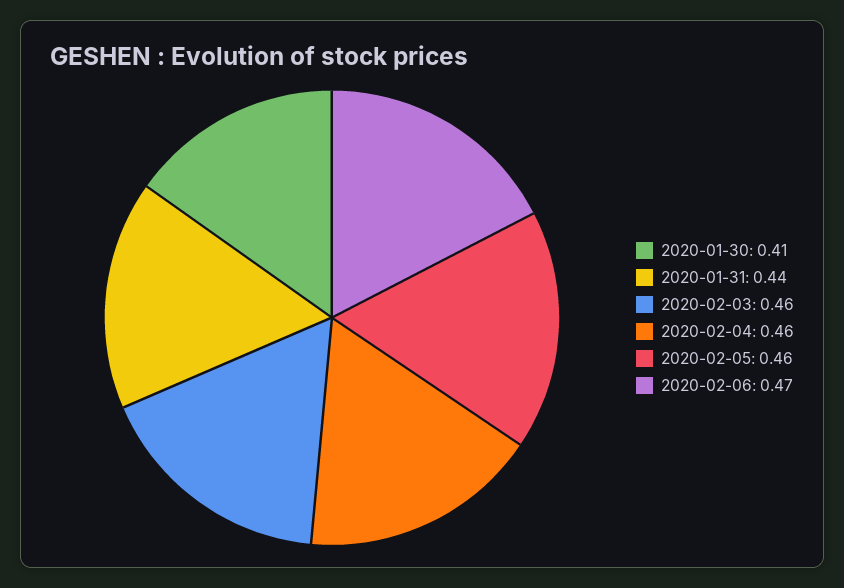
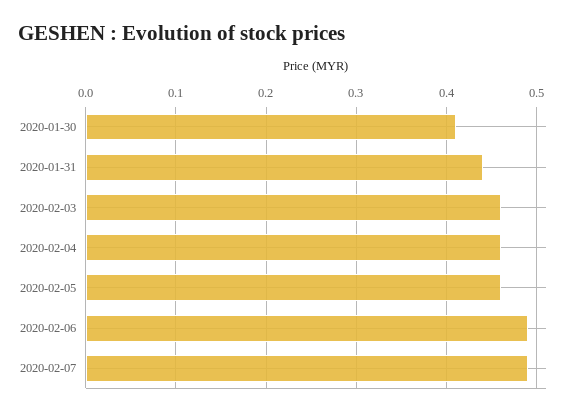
2020-02-06: 0.47 -> 0.49
2020-02-07: none -> 0.49

